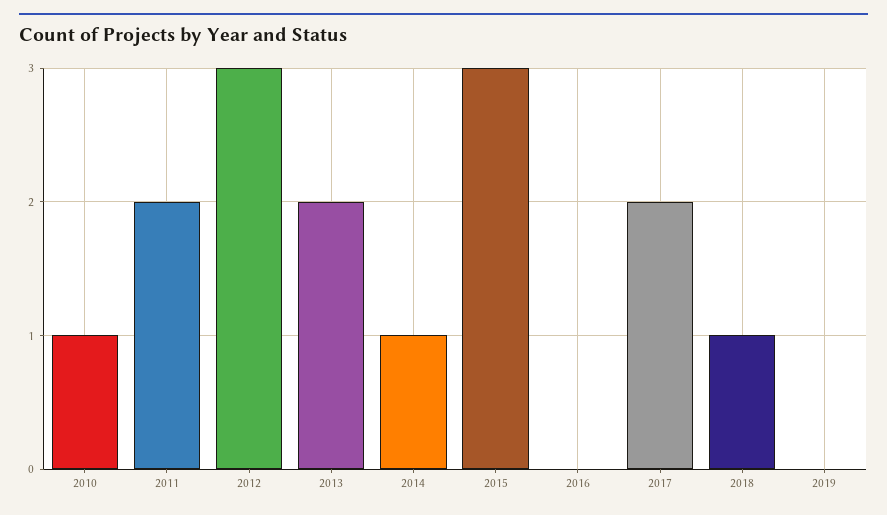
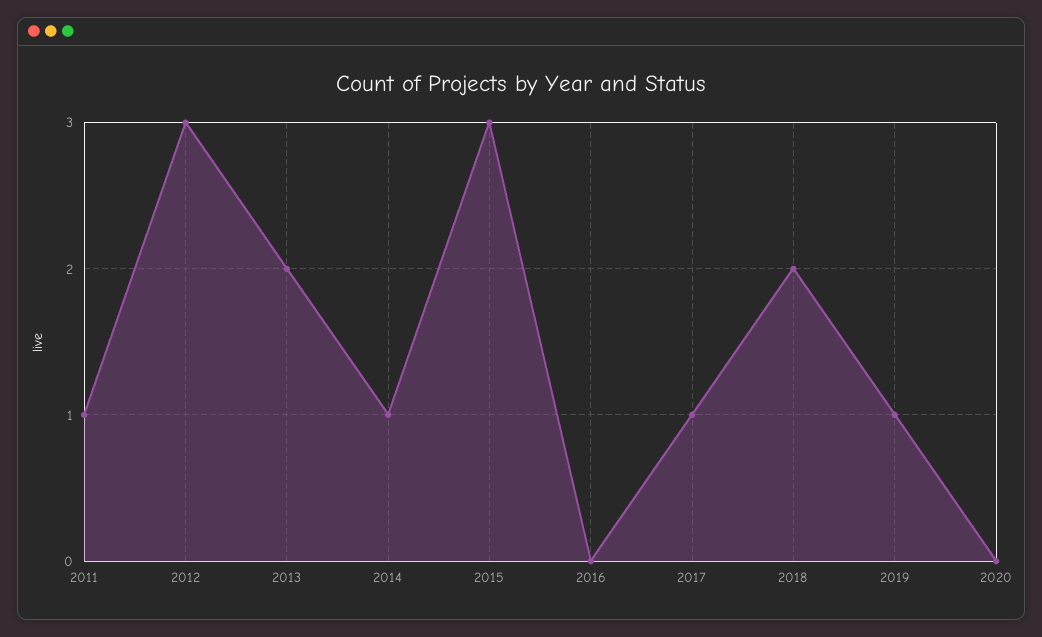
2010: 1 -> none
2011: 2 -> 1
2017: 2 -> 1
2018: 1 -> 2
2019: 0 -> 1
2020: none -> 0

